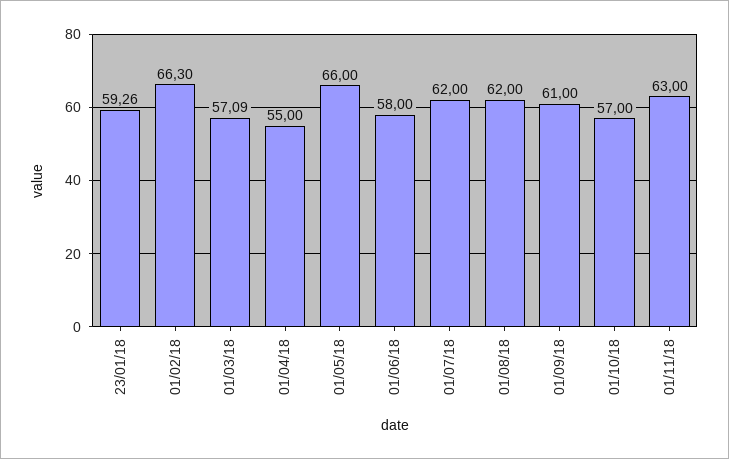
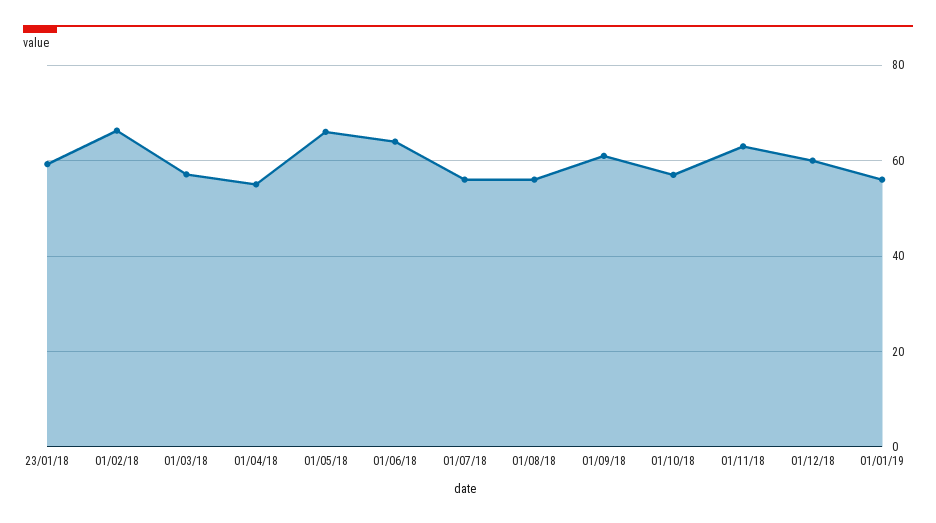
01/06/18: 58 -> 64
01/07/18: 62 -> 56
01/08/18: 62 -> 56
01/12/18: none -> 60
01/01/19: none -> 56

